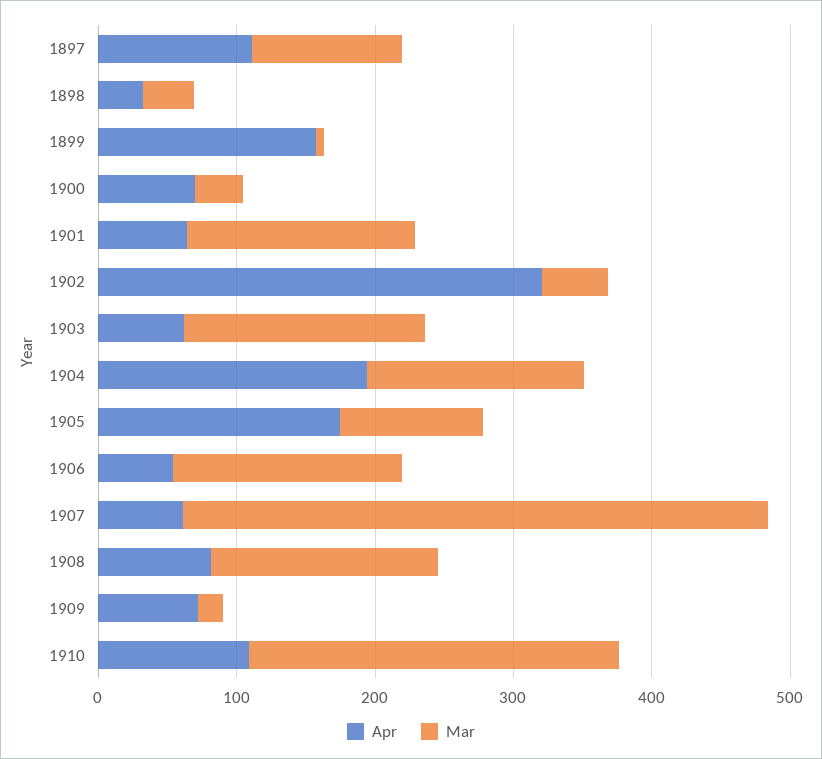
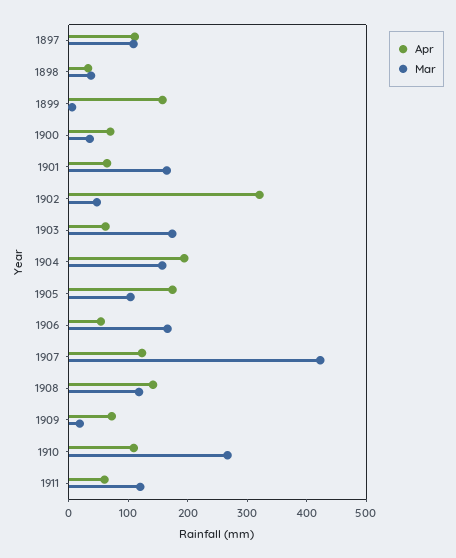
Apr, 1907: 60 -> 120
Apr, 1908: 80 -> 140
Mar, 1908: 160 -> 120
Apr, 1911: none -> 60
Mar, 1911: none -> 120

